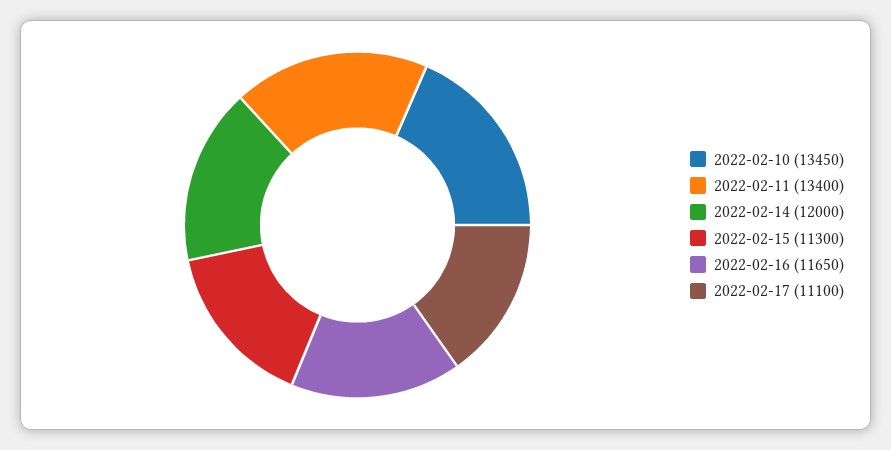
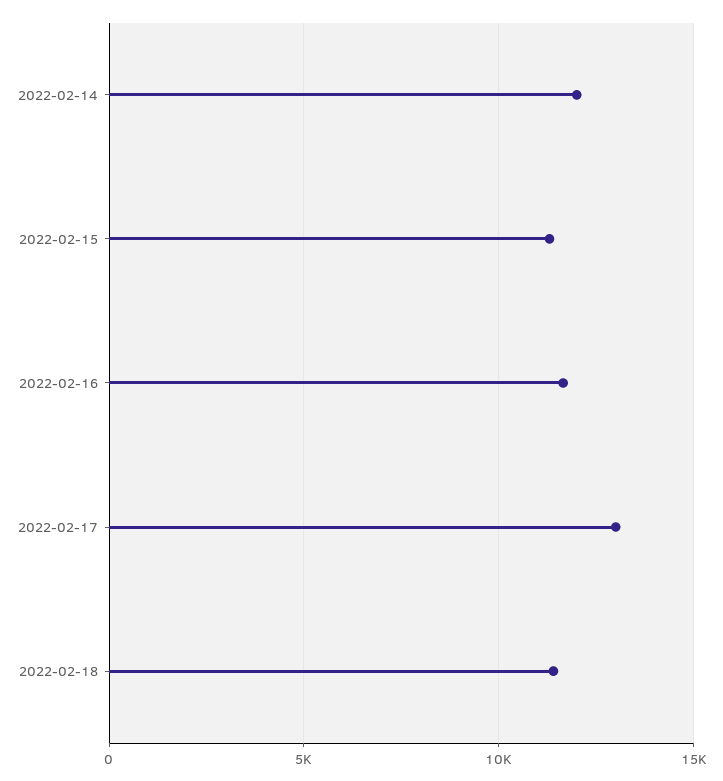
2022-02-10: 13450 -> none
2022-02-11: 13400 -> none
2022-02-17: 11100 -> 13000
2022-02-18: none -> 11500

